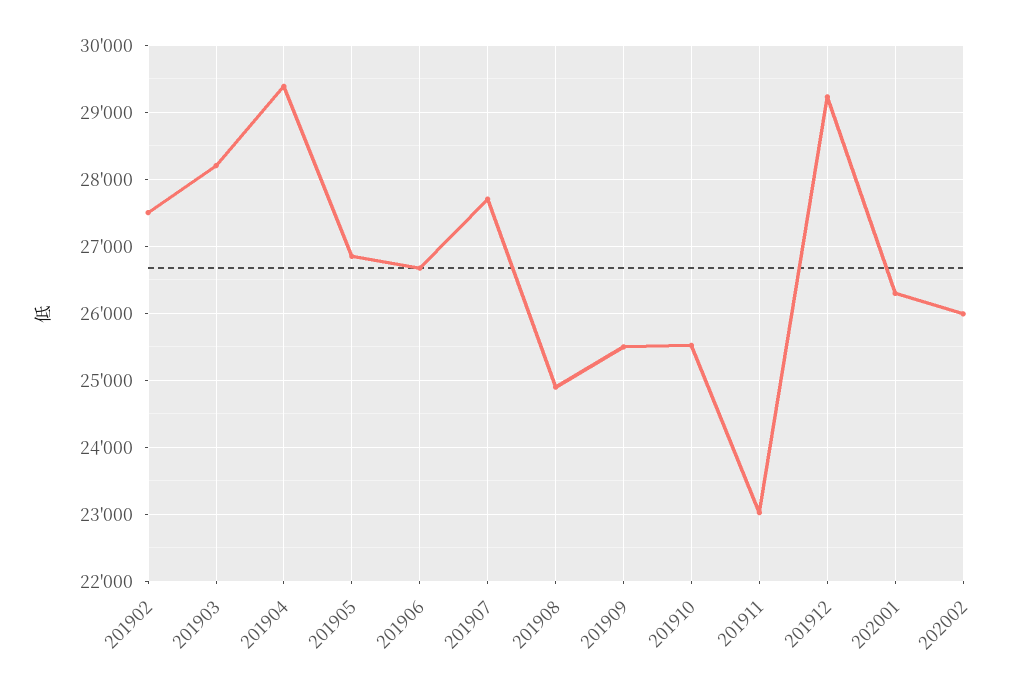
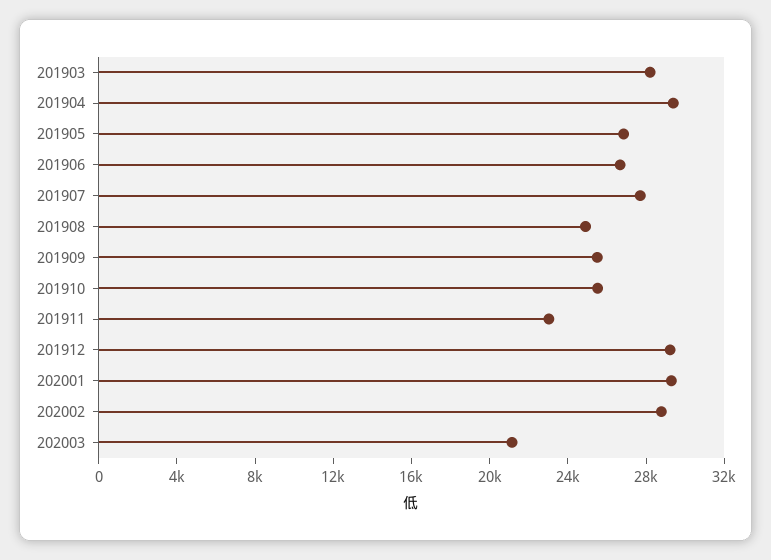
201902: 27500 -> none
202001: 26300 -> 29000
202002: 26000 -> 29000
202003: none -> 21000

